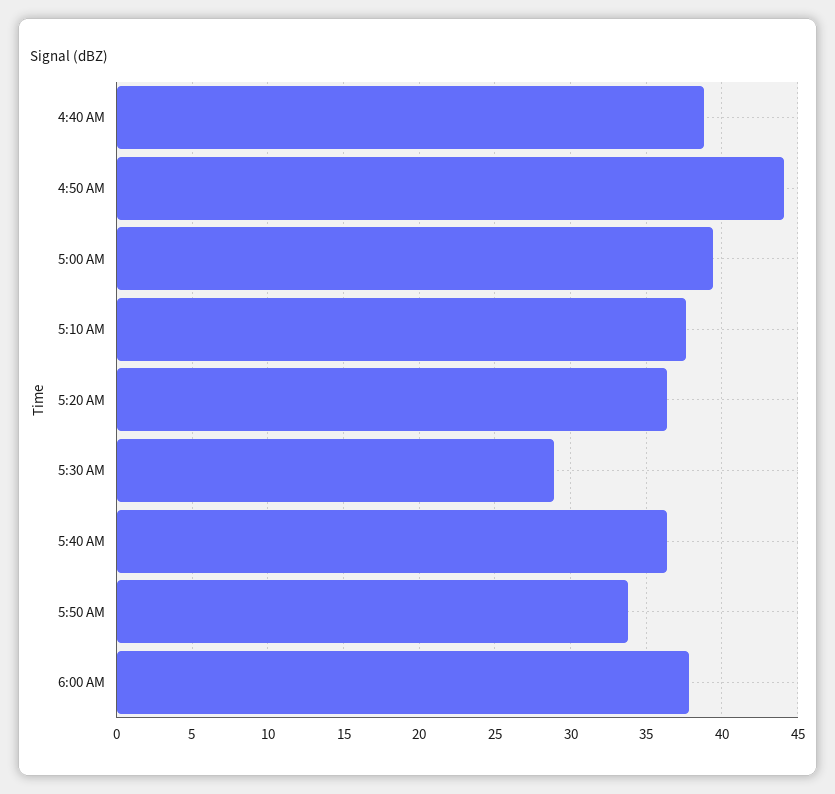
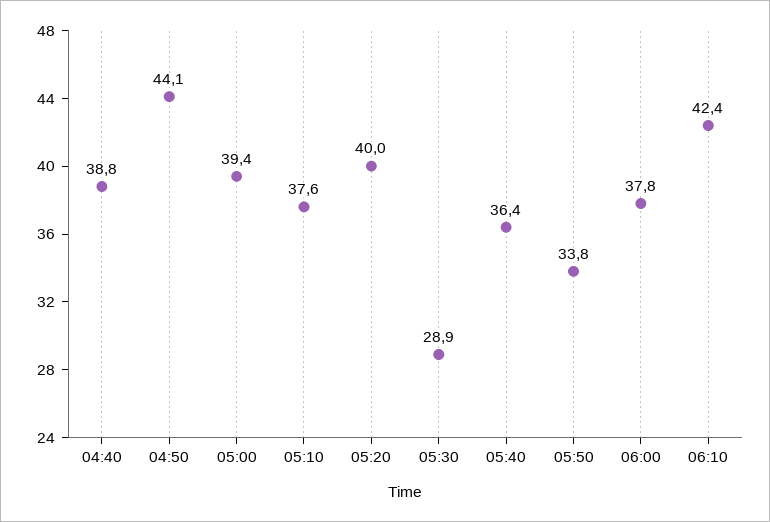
5:20 AM: 36.5 -> 40
06:10: none -> 42.4

